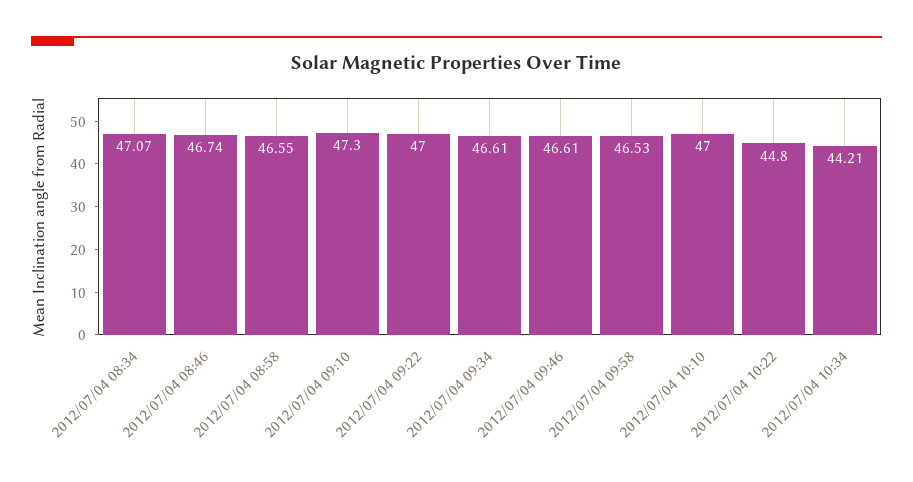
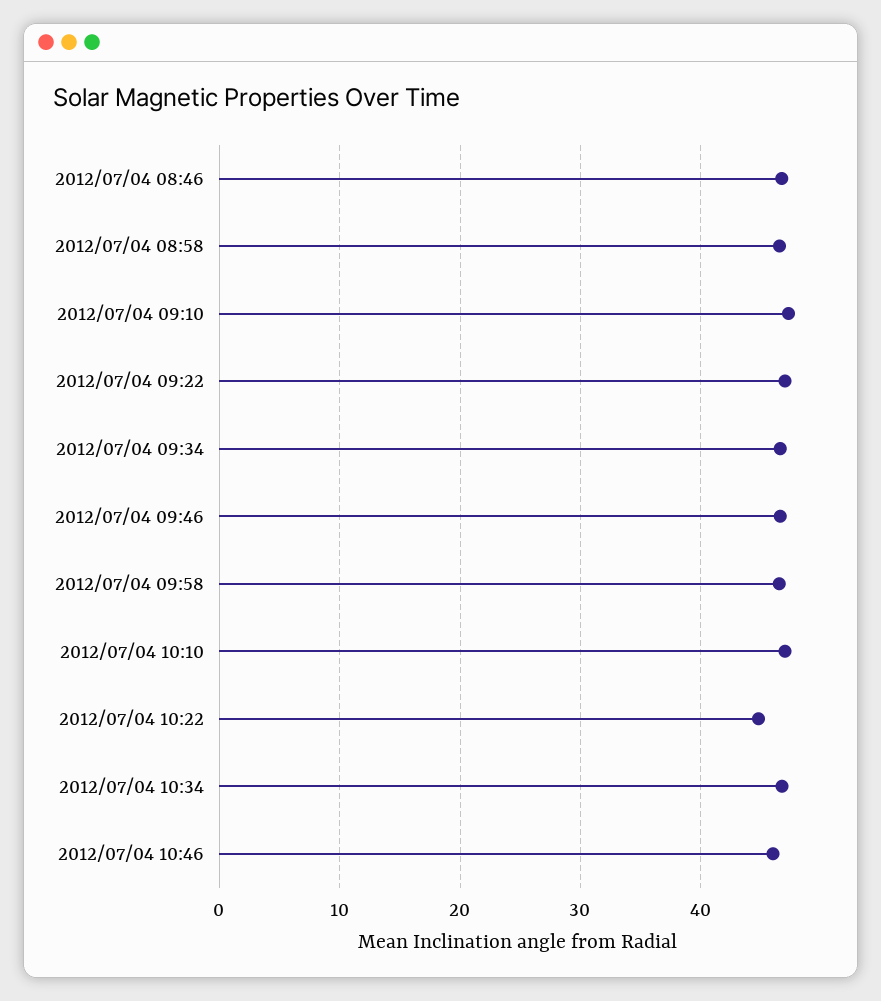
2012/07/04 08:34: 47.07 -> none
2012/07/04 10:34: 44.21 -> 47
2012/07/04 10:46: none -> 46

